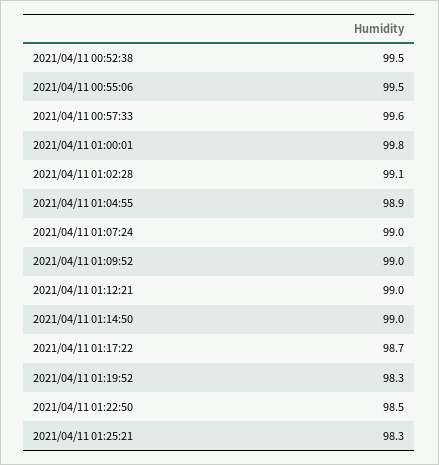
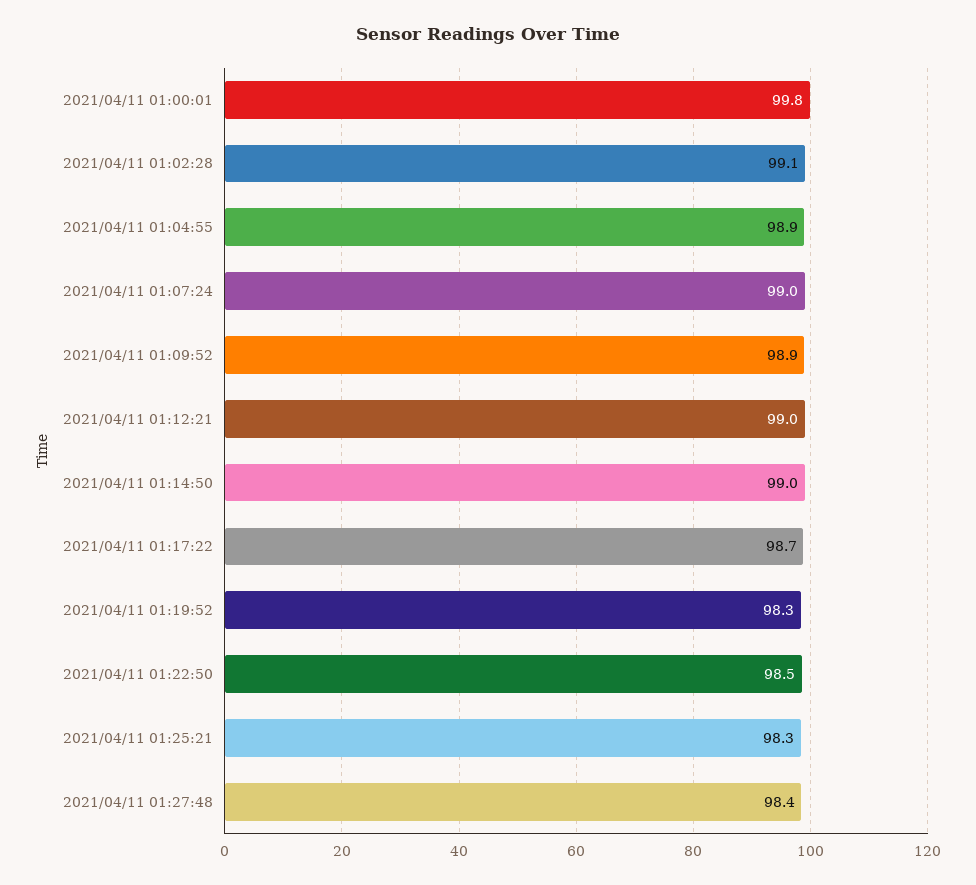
2021/04/11 00:52:38: 99.5 -> none
2021/04/11 00:55:06: 99.5 -> none
2021/04/11 00:57:33: 99.6 -> none
2021/04/11 01:09:52: 99 -> 98.9
2021/04/11 01:27:48: none -> 98.4

